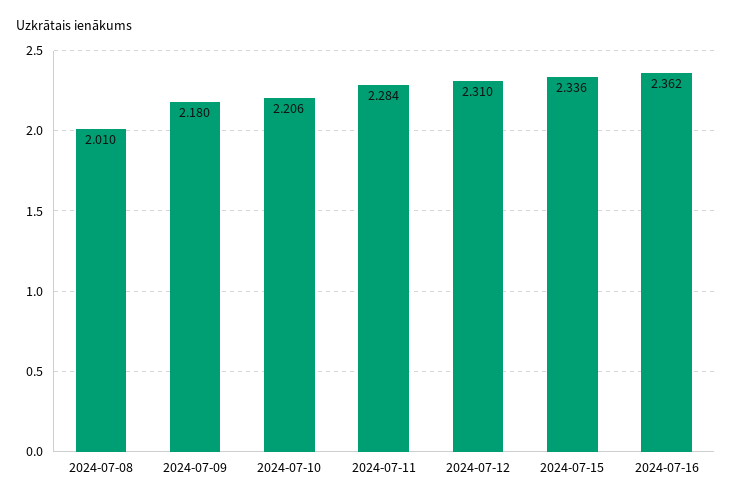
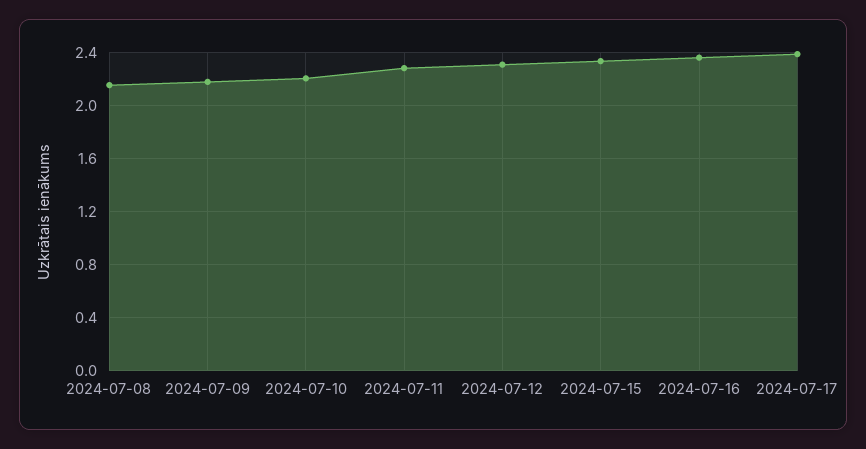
2024-07-08: 2.01 -> 2.15
2024-07-17: none -> 2.4

